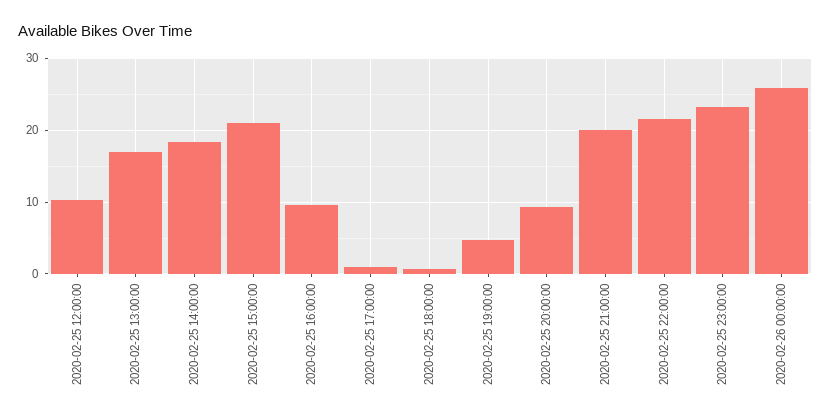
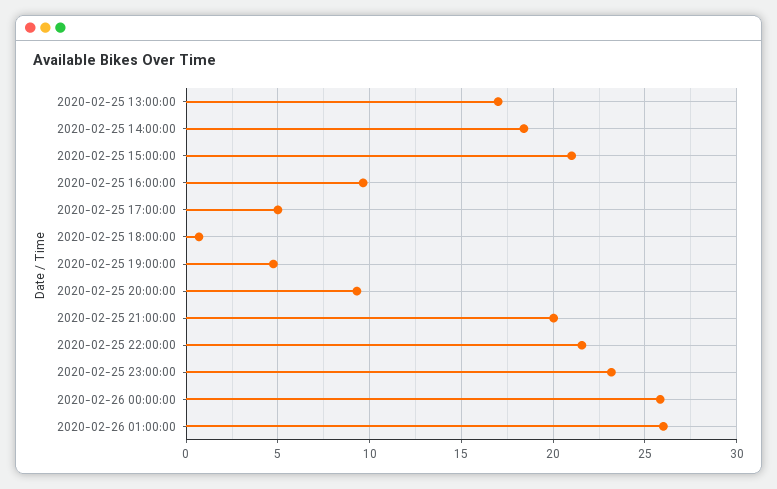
2020-02-25 12:00:00: 10 -> none
2020-02-25 17:00:00: 1 -> 5
2020-02-26 01:00:00: none -> 26

